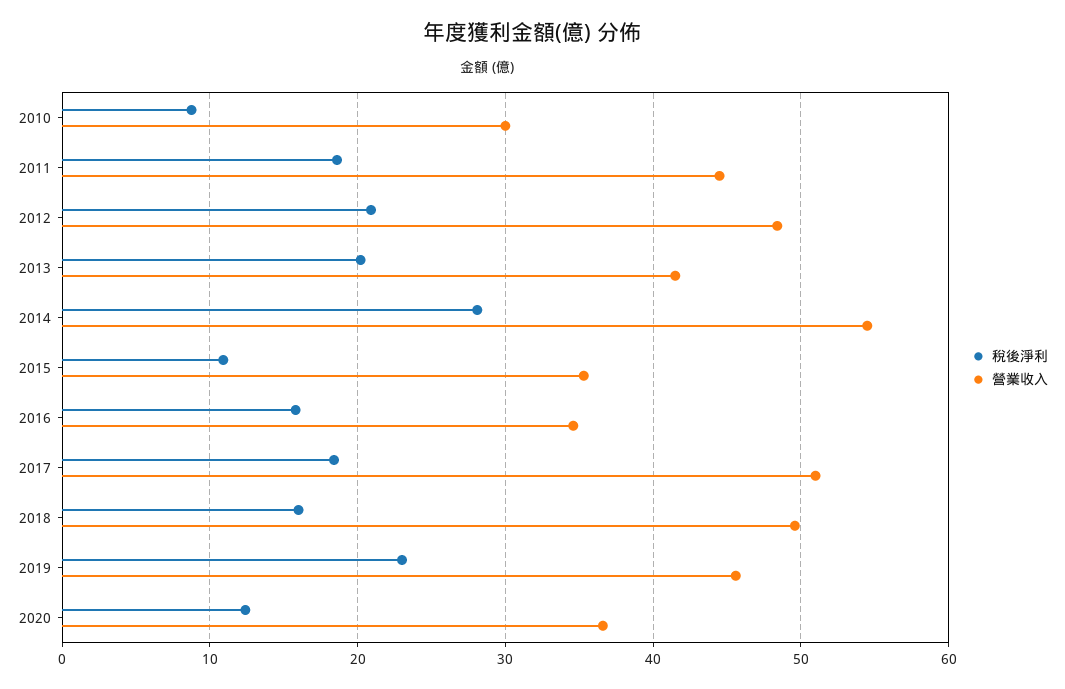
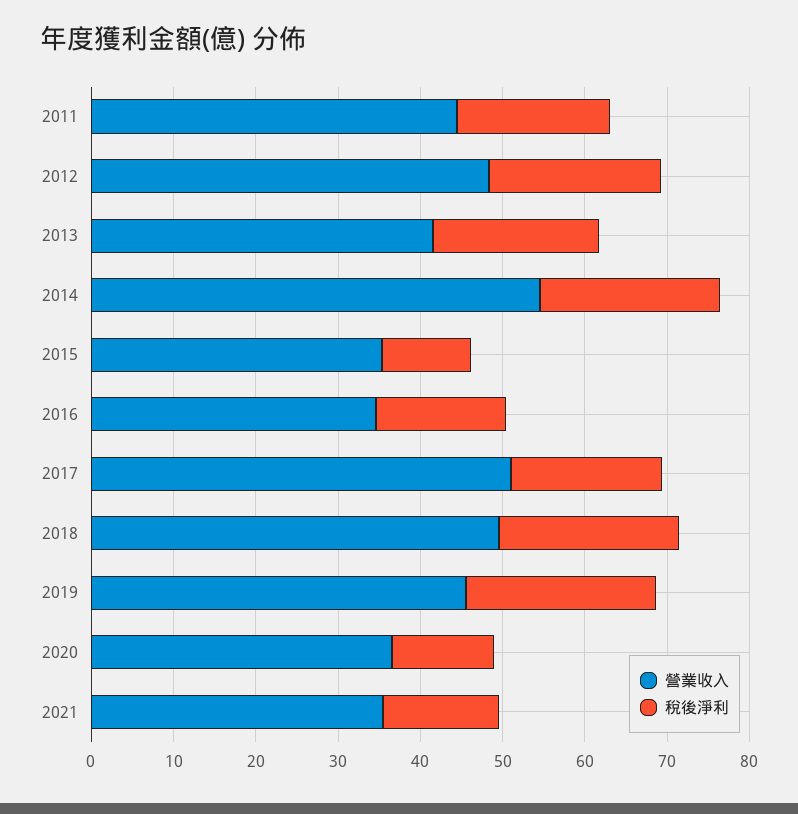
稅後淨利, 2010: 9 -> none
營業收入, 2010: 30 -> none
稅後淨利, 2014: 28 -> 22
稅後淨利, 2018: 16 -> 22
營業收入, 2021: none -> 36
稅後淨利, 2021: none -> 14

